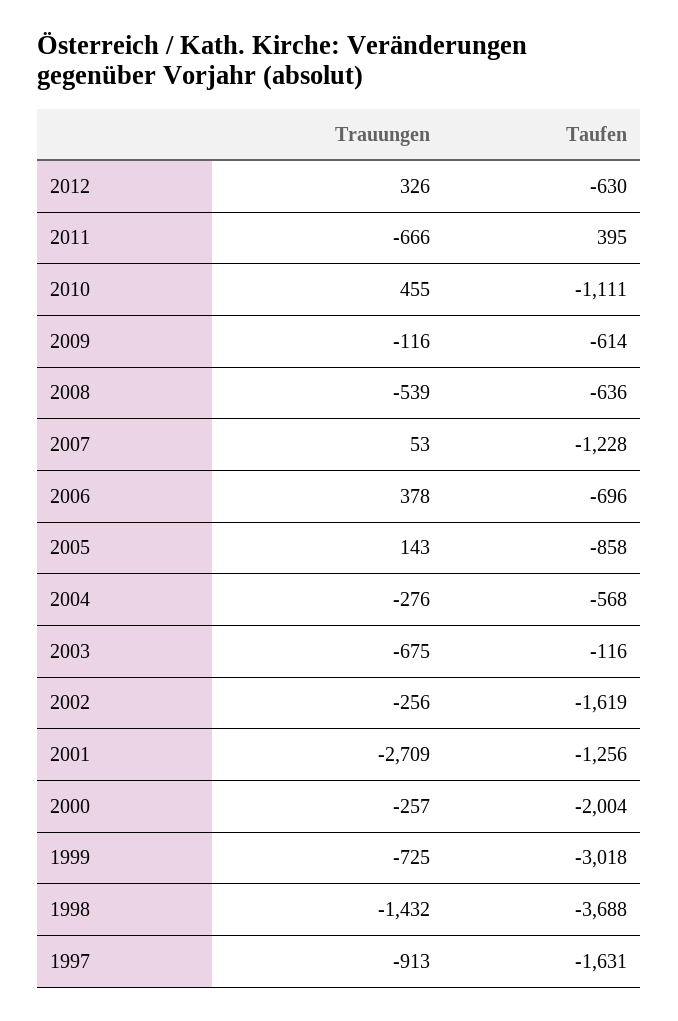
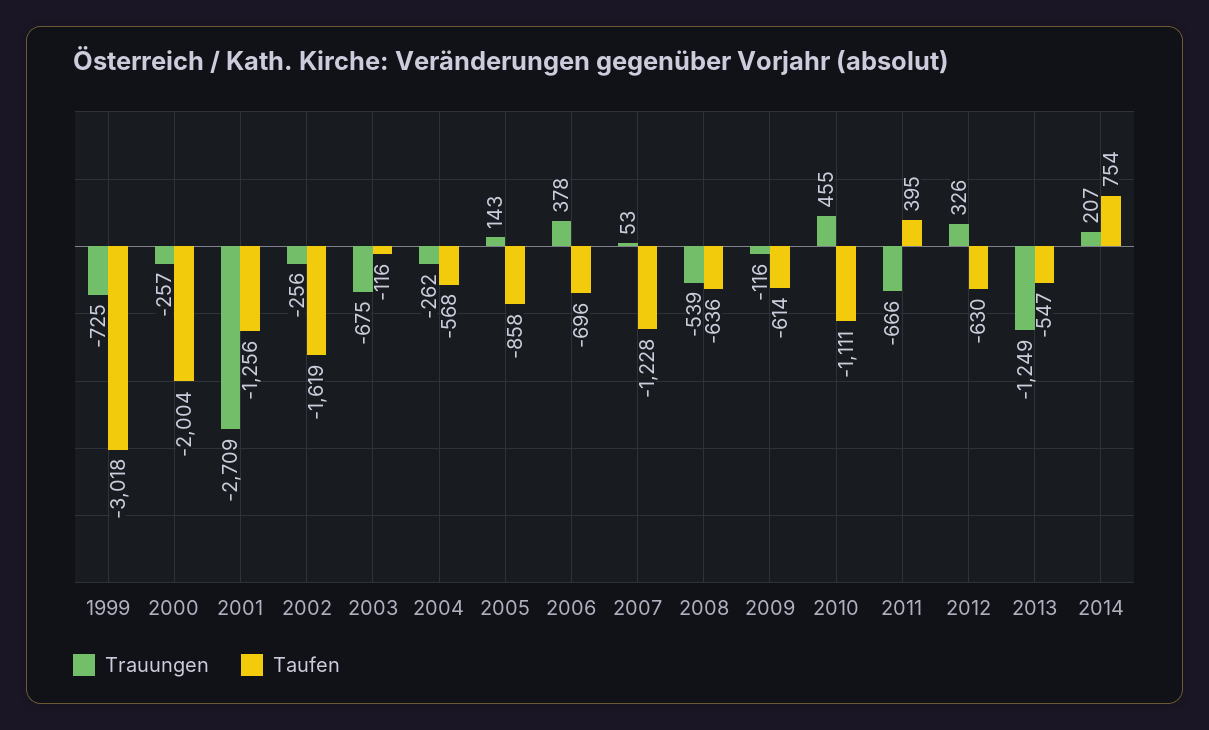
Trauungen, 2004: -276 -> -262
Trauungen, 1998: -1432 -> none
Taufen, 1998: -3688 -> none
Trauungen, 1997: -913 -> none
Taufen, 1997: -1631 -> none
Trauungen, 2013: none -> -1249
Taufen, 2013: none -> -547
Trauungen, 2014: none -> 207
Taufen, 2014: none -> 754

